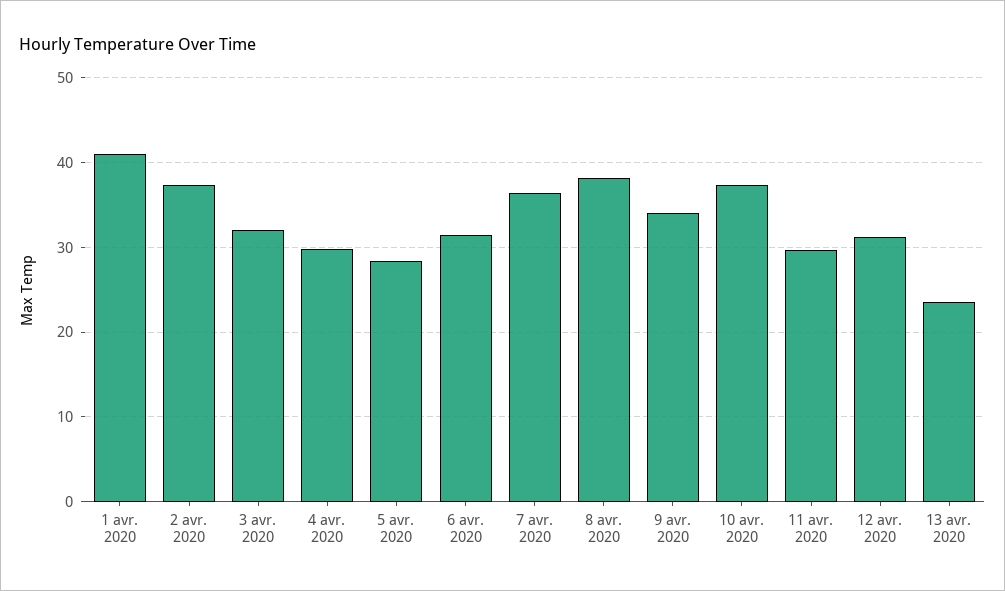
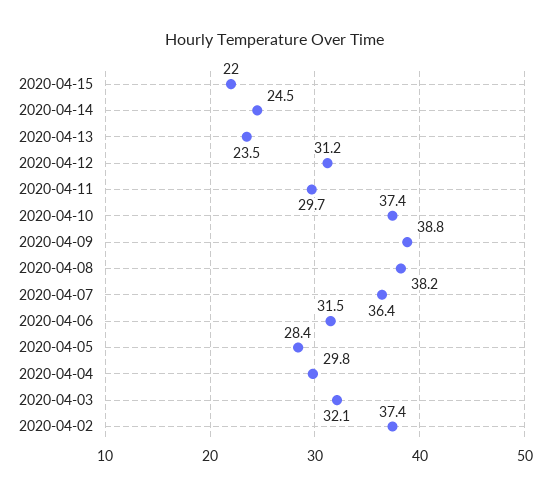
1 avr. 2020: 41 -> none
9 avr. 2020: 34 -> 38.8
2020-04-15: none -> 22
2020-04-14: none -> 24.5

